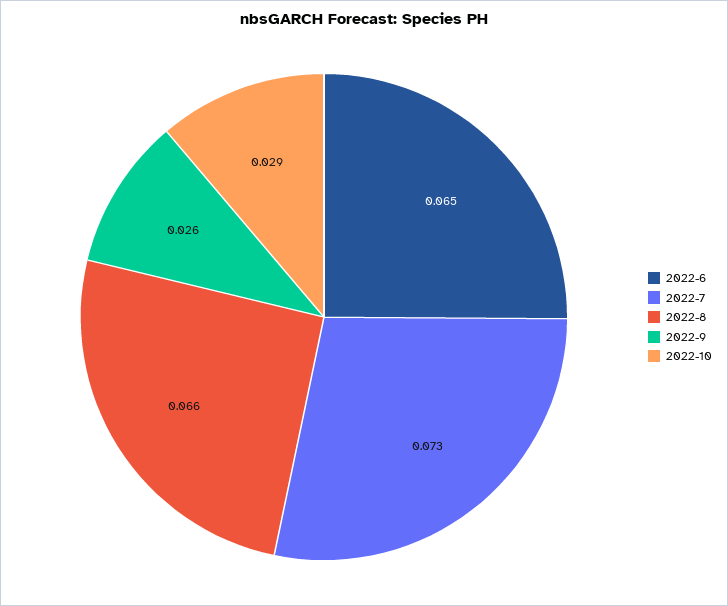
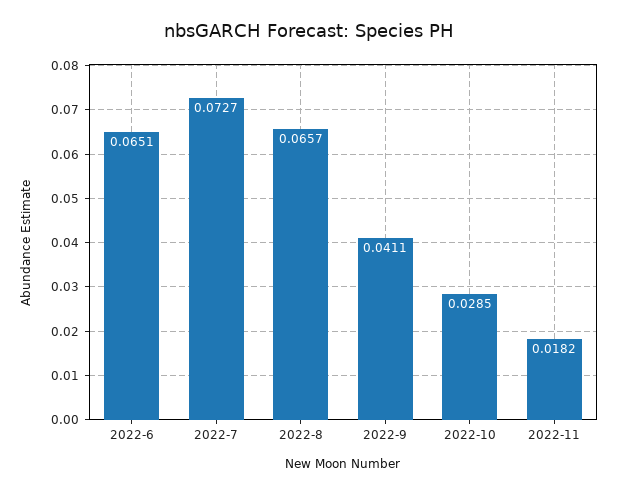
2022-9: 0.026 -> 0.0411
2022-11: none -> 0.0182

